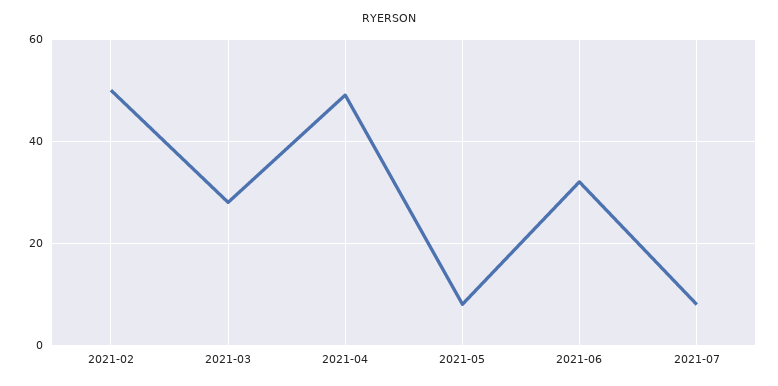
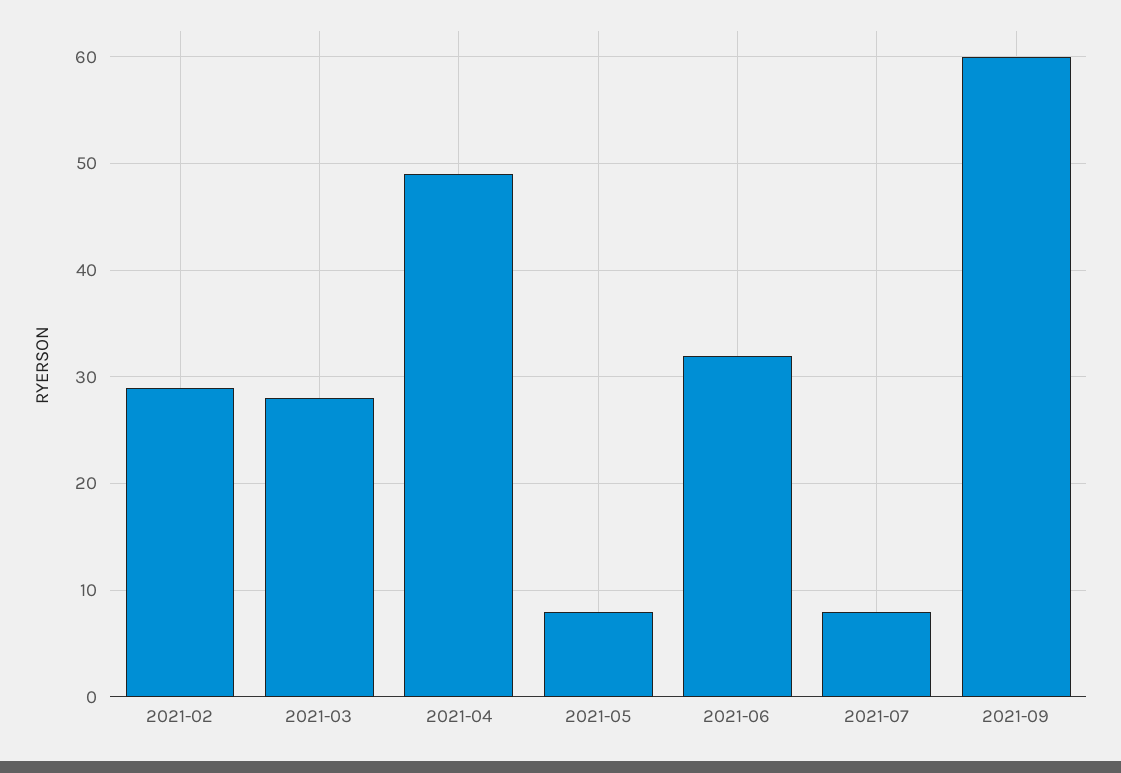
2021-02: 50 -> 29
2021-09: none -> 60

